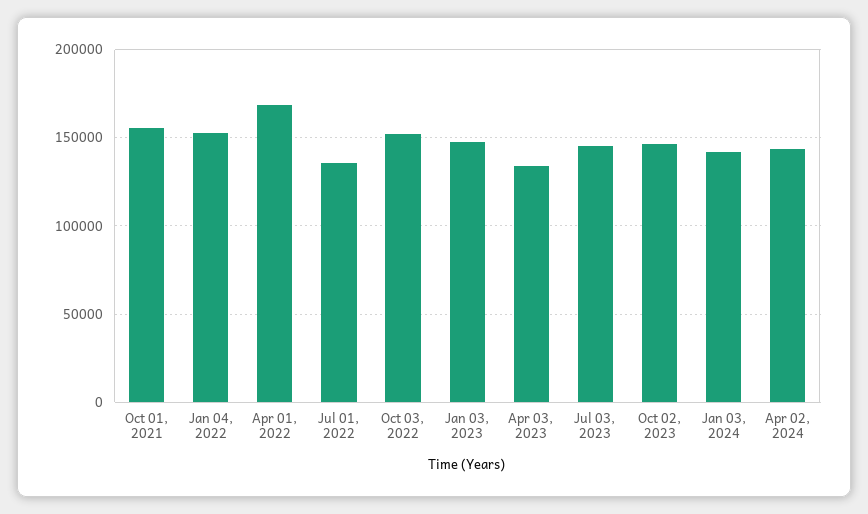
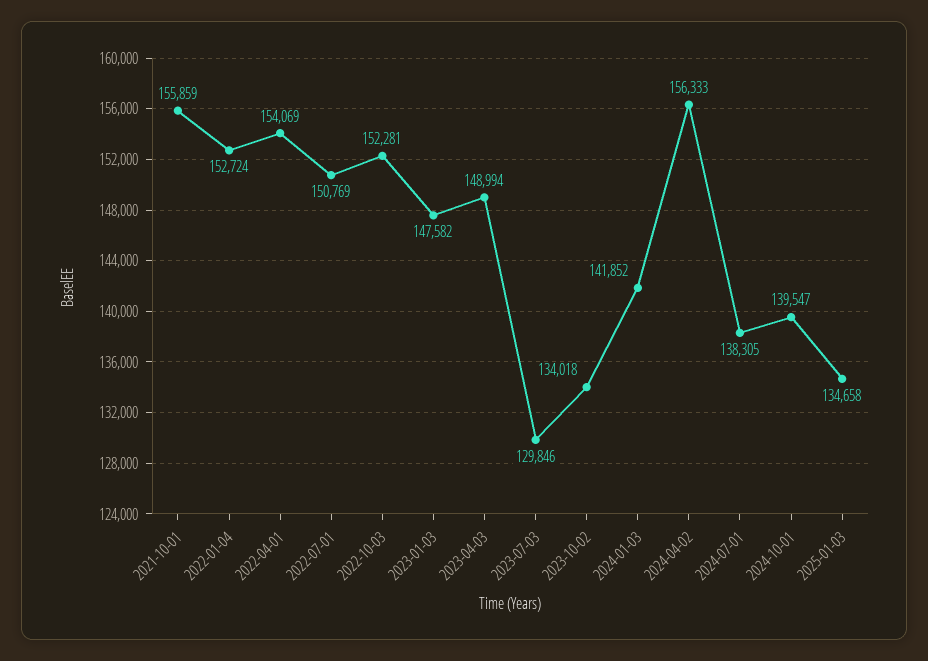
Apr 01, 2022: 170000 -> 154069
Jul 01, 2022: 135000 -> 150769
Apr 03, 2023: 135000 -> 148994
Jul 03, 2023: 145000 -> 129846
Oct 02, 2023: 145000 -> 134018
Apr 02, 2024: 145000 -> 156333
2024-07-01: none -> 138305
2024-10-01: none -> 139547
2025-01-03: none -> 134658

